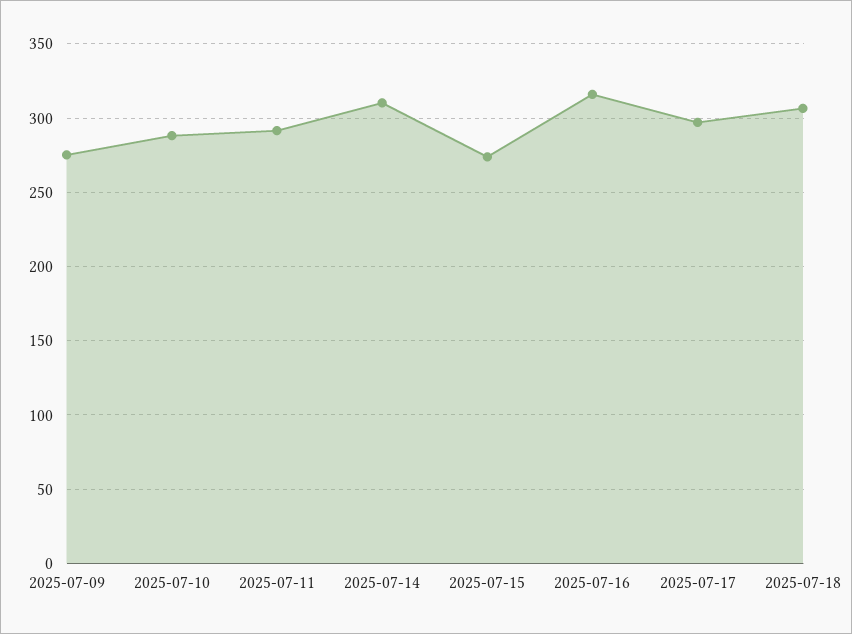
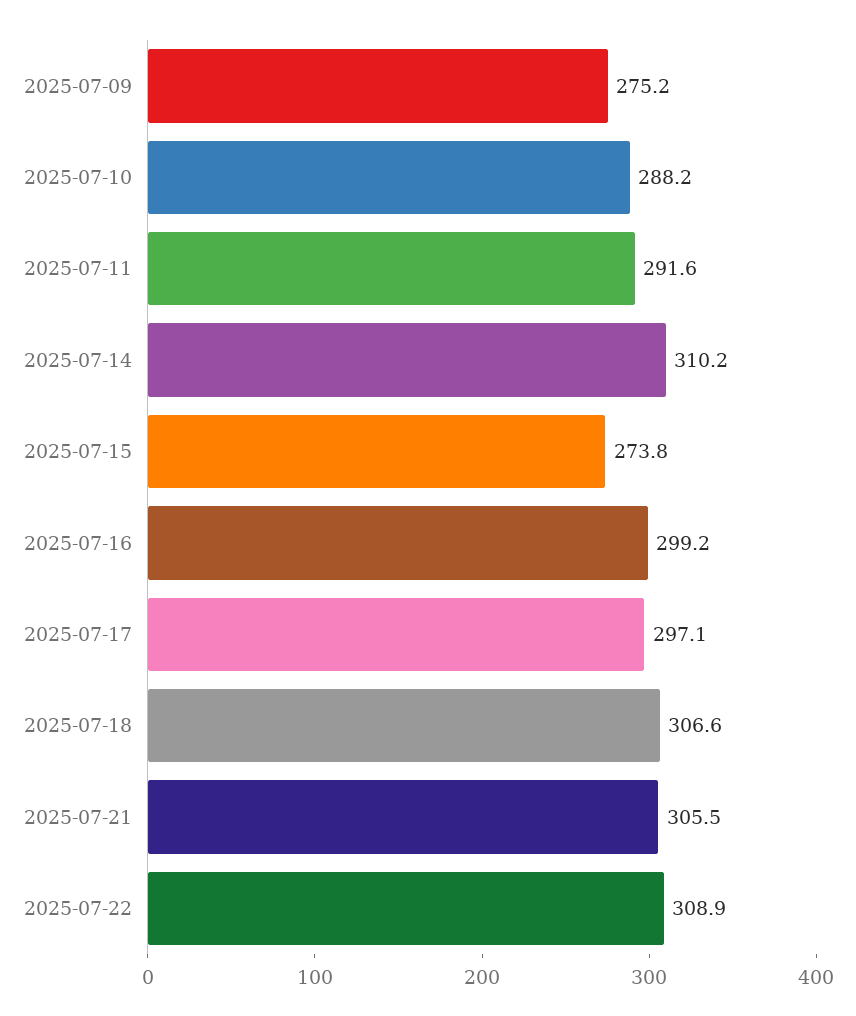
2025-07-16: 315 -> 299.2
2025-07-21: none -> 305.5
2025-07-22: none -> 308.9

